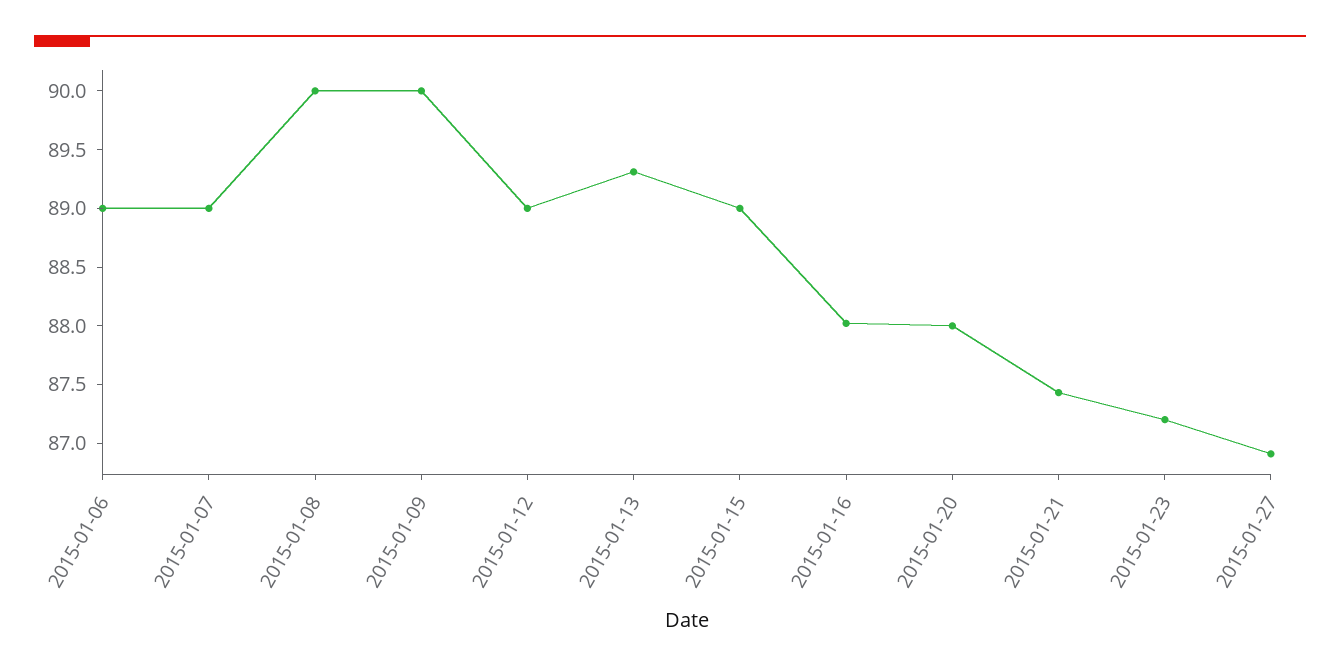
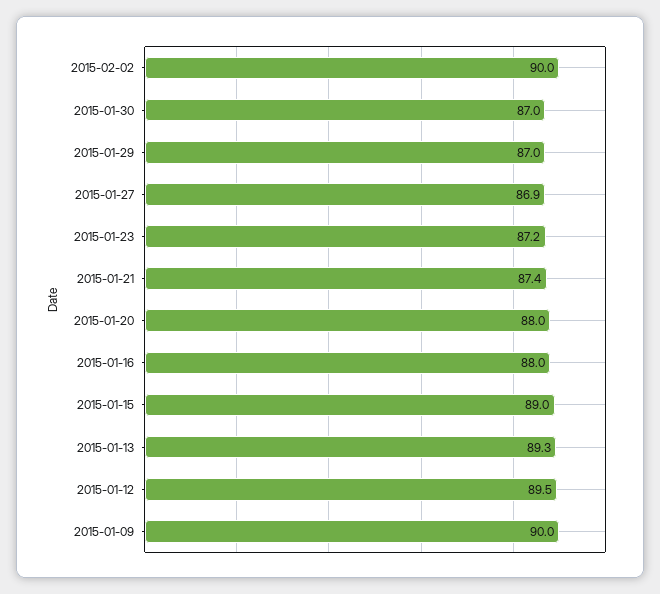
2015-01-06: 89 -> none
2015-01-07: 89 -> none
2015-01-08: 90 -> none
2015-01-12: 89 -> 89.5
2015-02-02: none -> 90
2015-01-30: none -> 87
2015-01-29: none -> 87

